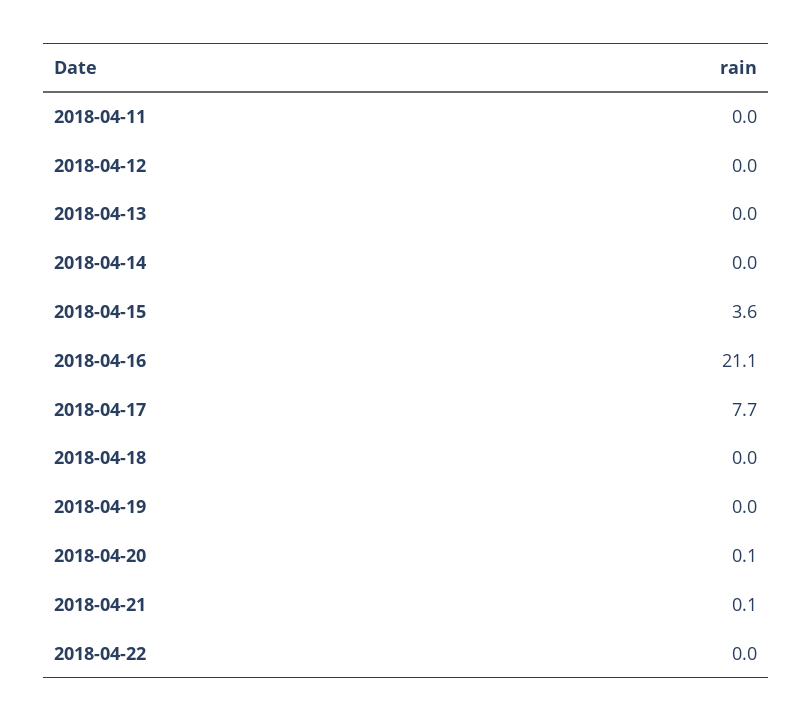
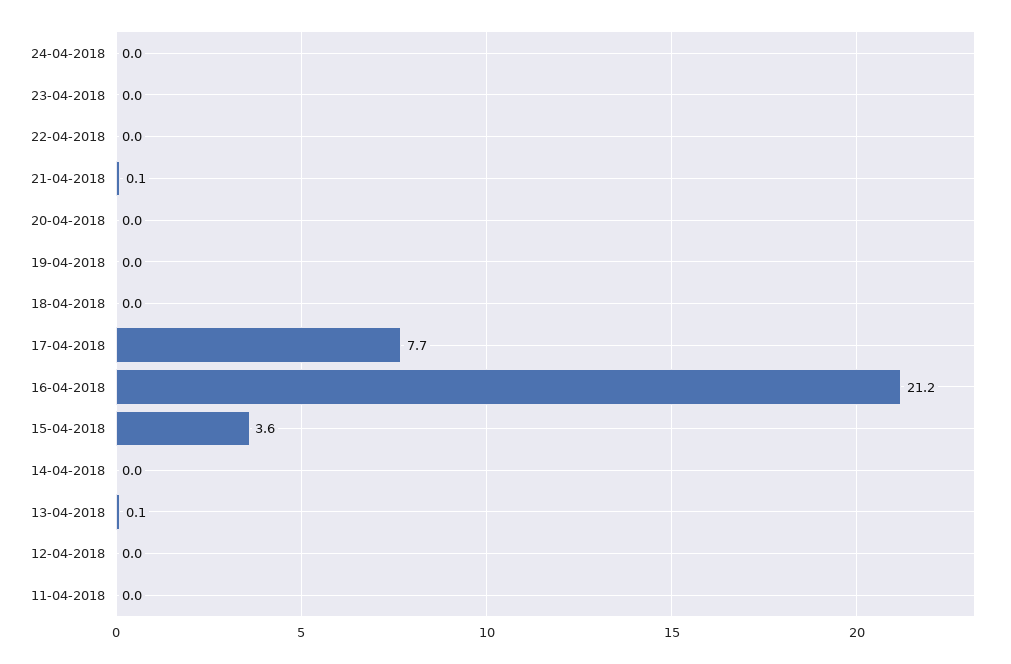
2018-04-13: 0 -> 0.1
2018-04-16: 21.1 -> 21.2
2018-04-20: 0.1 -> 0
24-04-2018: none -> 0
23-04-2018: none -> 0

